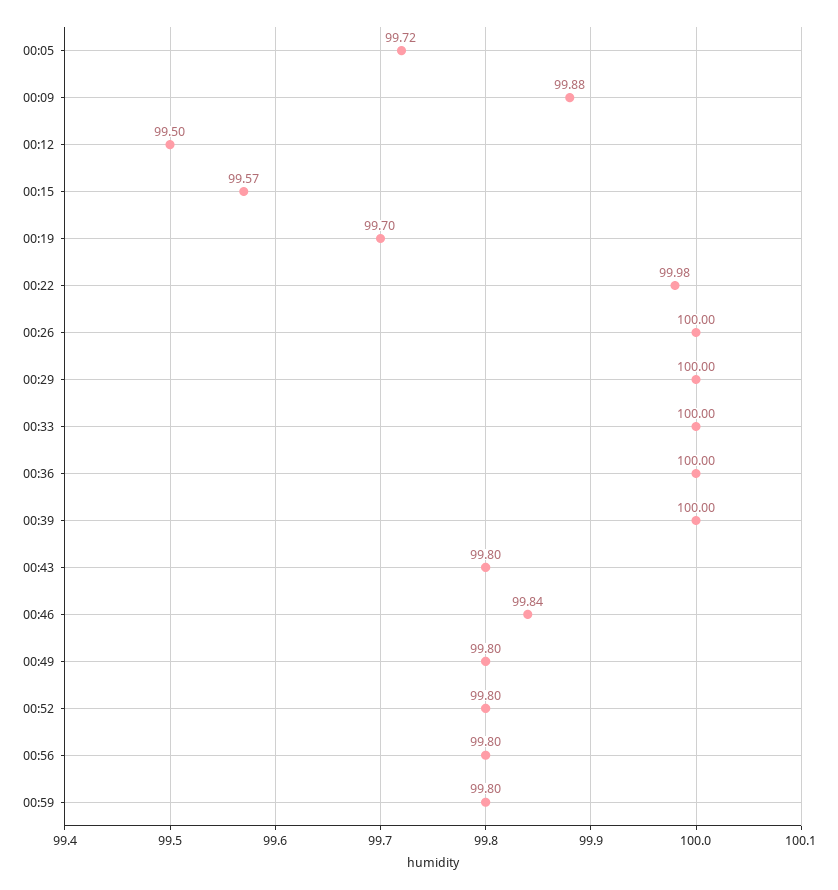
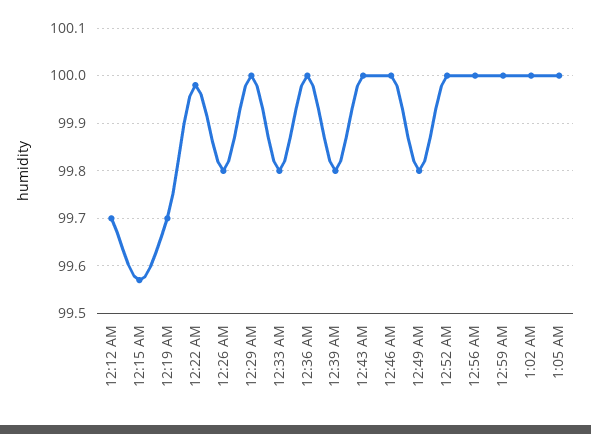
00:05: 99.72 -> none
00:09: 99.88 -> none
00:12: 99.5 -> 99.7
00:26: 100 -> 99.8
00:33: 100 -> 99.8
00:39: 100 -> 99.8
00:43: 99.8 -> 100
00:46: 99.84 -> 100
00:52: 99.8 -> 100
00:56: 99.8 -> 100
00:59: 99.8 -> 100
1:02 AM: none -> 100
1:05 AM: none -> 100

